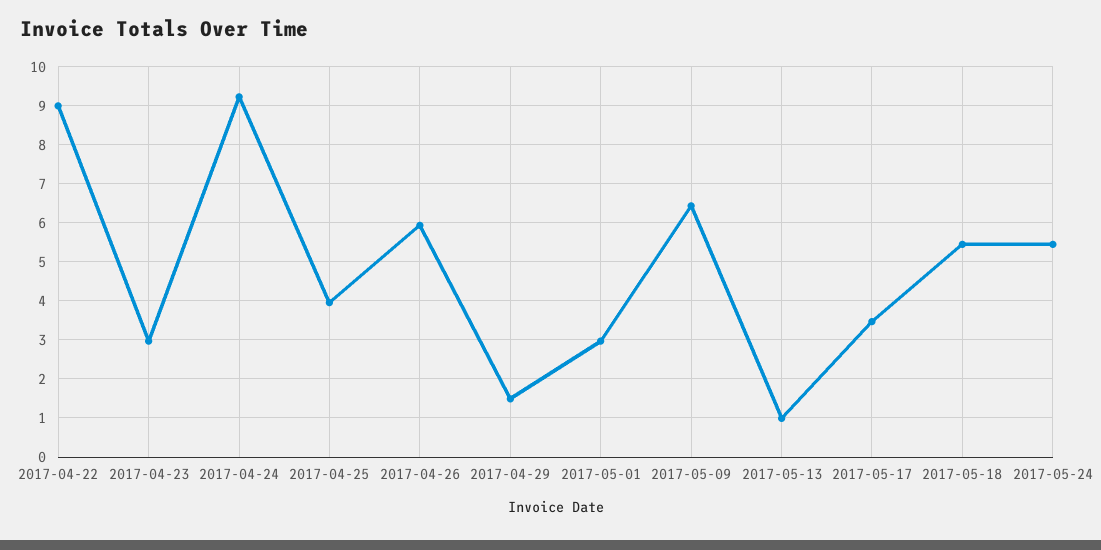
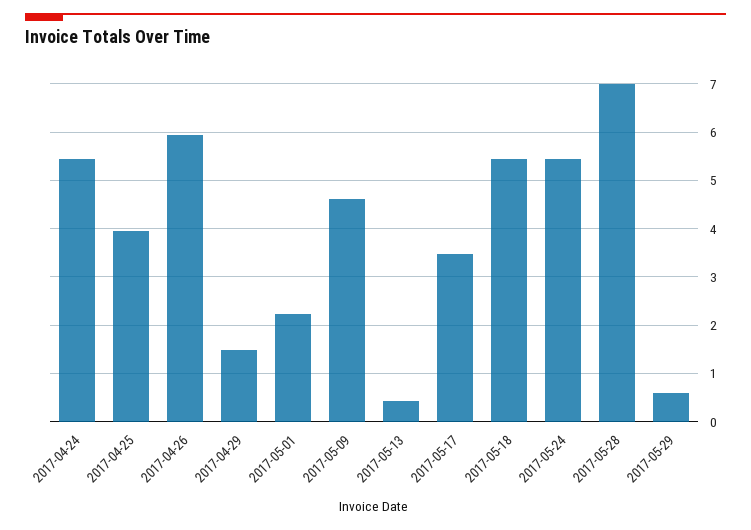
2017-04-22: 9 -> none
2017-04-23: 3 -> none
2017-04-24: 9.2 -> 5.4
2017-05-01: 3 -> 2.2
2017-05-09: 6.4 -> 4.6
2017-05-13: 1 -> 0.4
2017-05-28: none -> 7
2017-05-29: none -> 0.6

